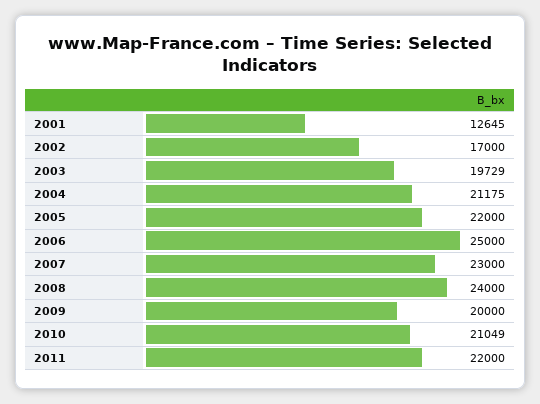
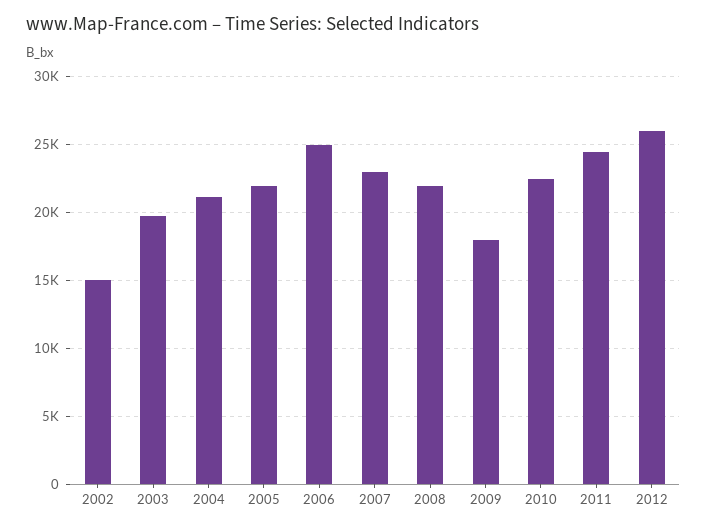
2001: 12645 -> none
2002: 17000 -> 15000
2008: 24000 -> 22000
2009: 20000 -> 18000
2010: 21049 -> 22500
2011: 22000 -> 24500
2012: none -> 26000

